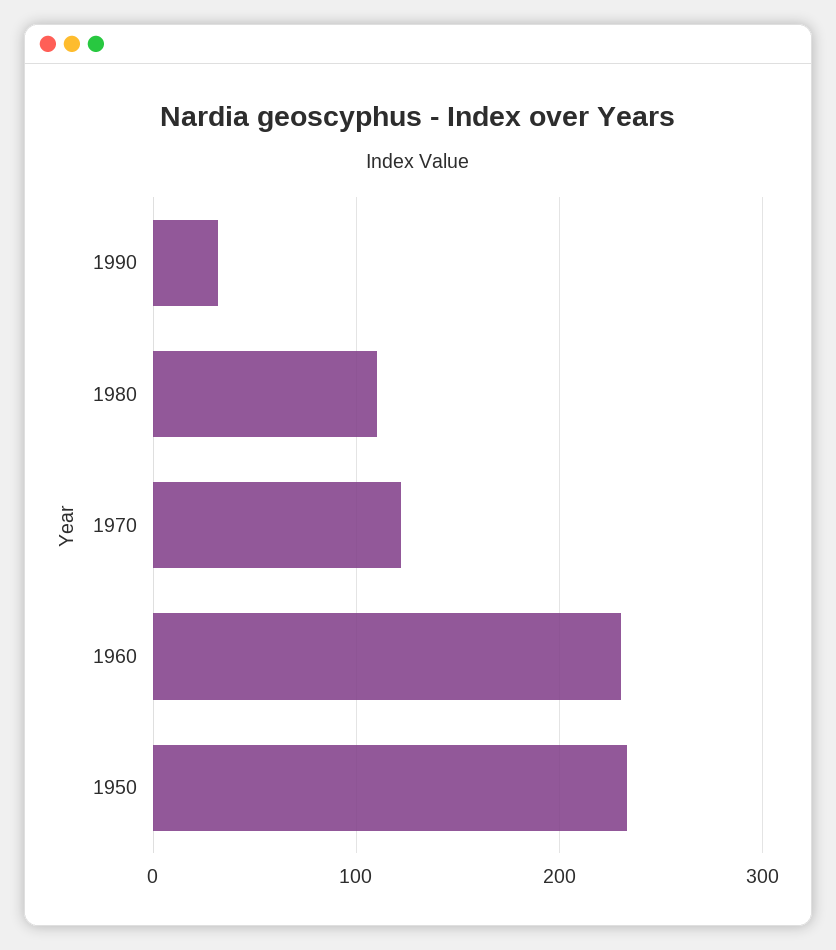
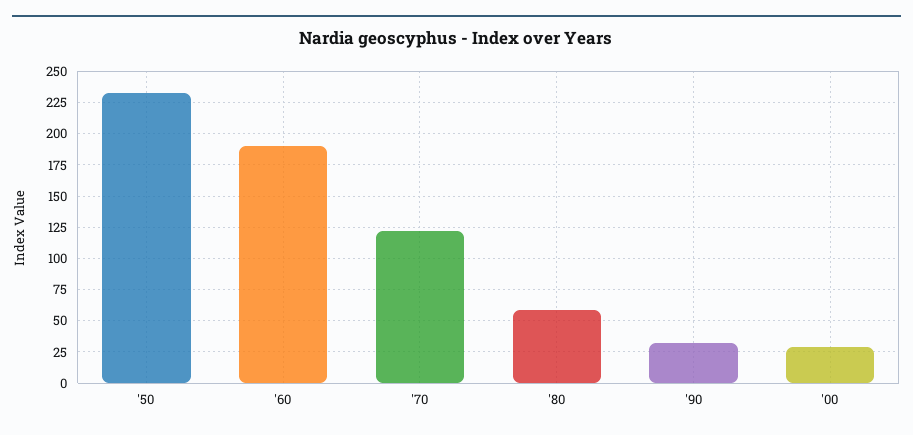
1980: 110 -> 60
1960: 230 -> 190
'00: none -> 30

